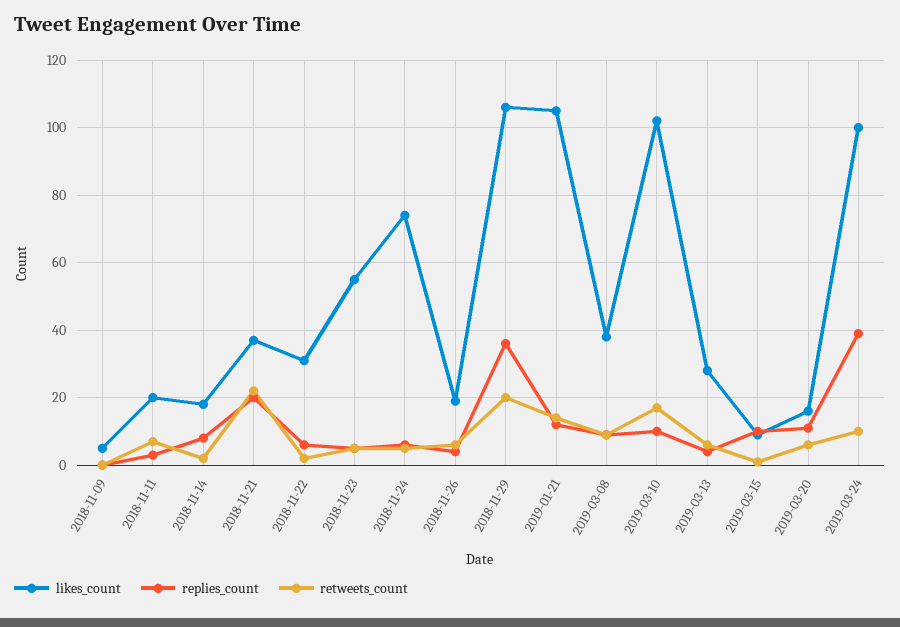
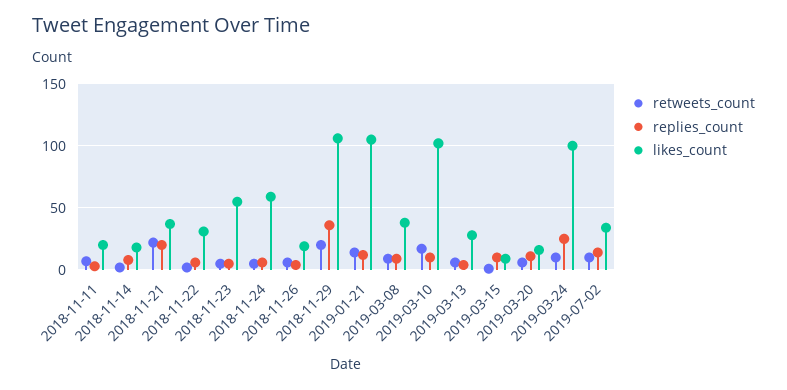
likes_count, 2018-11-09: 5 -> none
replies_count, 2018-11-09: 0 -> none
retweets_count, 2018-11-09: 0 -> none
likes_count, 2018-11-24: 75 -> 60
replies_count, 2019-03-24: 40 -> 25
retweets_count, 2019-07-02: none -> 10
replies_count, 2019-07-02: none -> 15
likes_count, 2019-07-02: none -> 35

